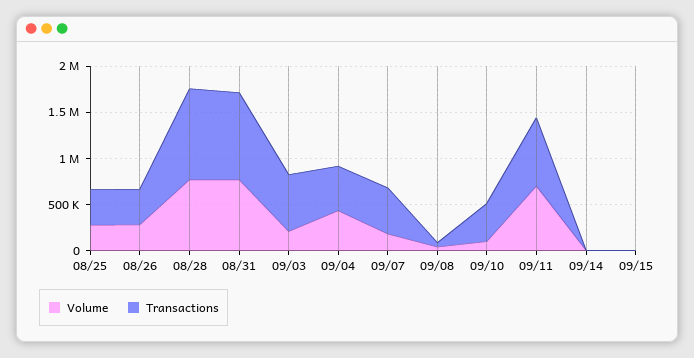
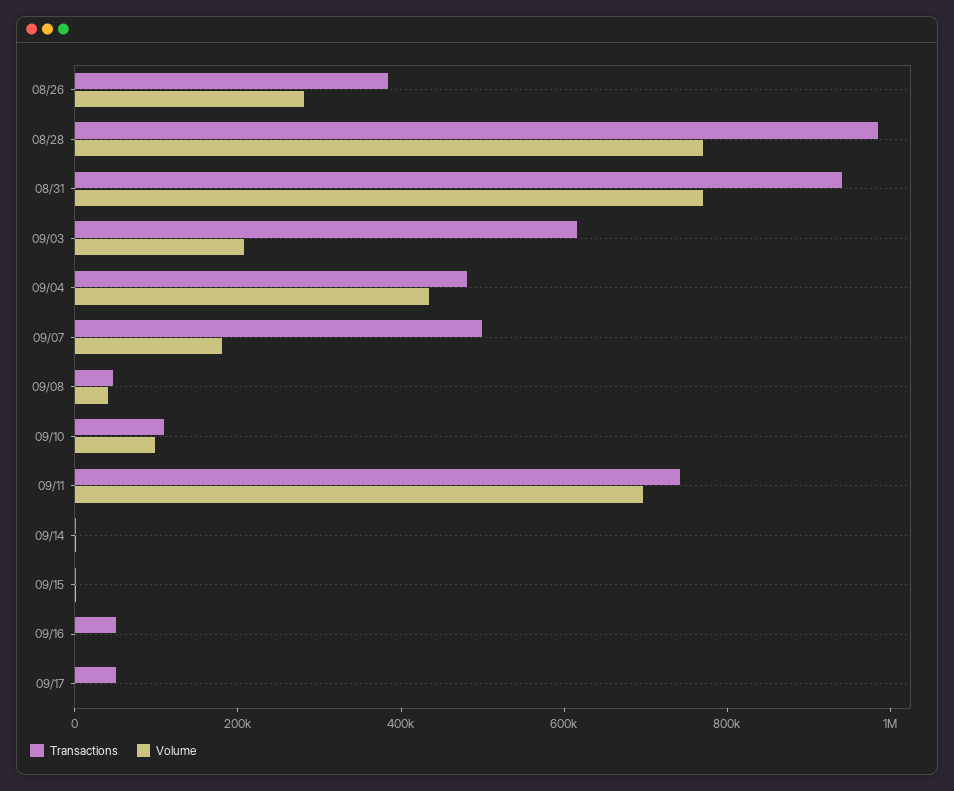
Volume, 08/25: 300000 -> none
Transactions, 08/25: 400000 -> none
Transactions, 09/10: 400000 -> 100000
Transactions, 09/16: none -> 50000
Volume, 09/16: none -> 0
Transactions, 09/17: none -> 50000
Volume, 09/17: none -> 0

